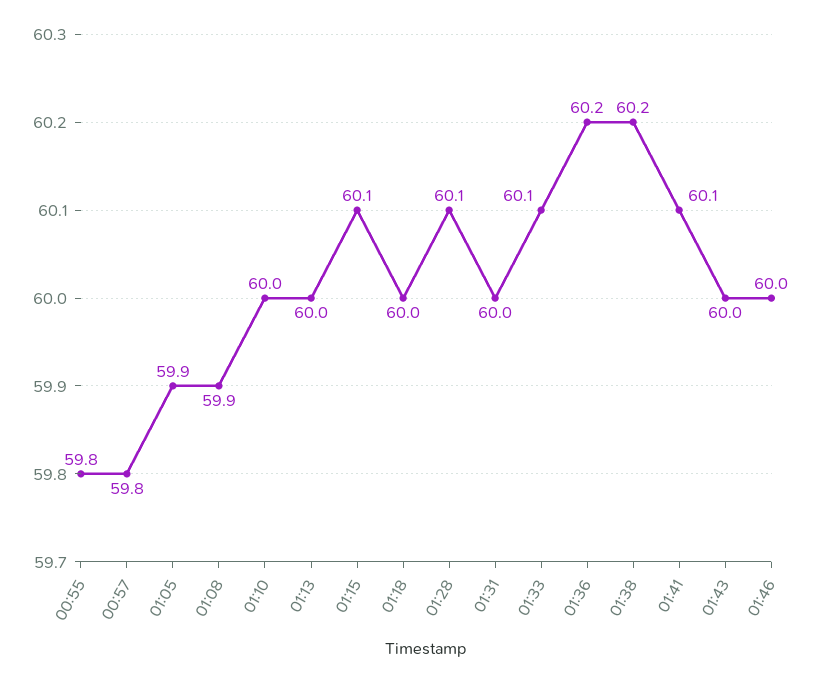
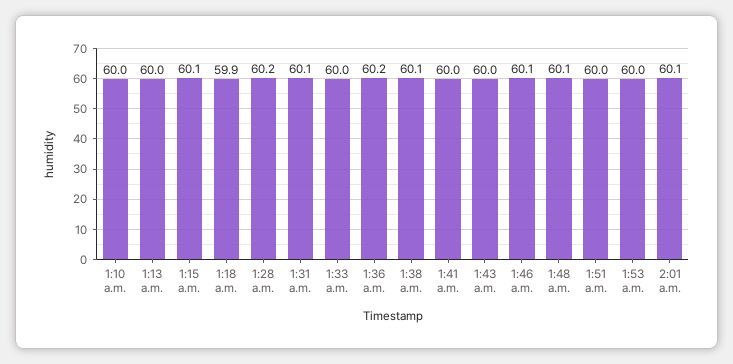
00:55: 59.8 -> none
00:57: 59.8 -> none
01:05: 59.9 -> none
01:08: 59.9 -> none
01:18: 60 -> 59.9
01:28: 60.1 -> 60.2
01:31: 60 -> 60.1
01:33: 60.1 -> 60
01:38: 60.2 -> 60.1
01:41: 60.1 -> 60
01:46: 60 -> 60.1
1:48 a.m.: none -> 60.1
1:51 a.m.: none -> 60
1:53 a.m.: none -> 60
2:01 a.m.: none -> 60.1

